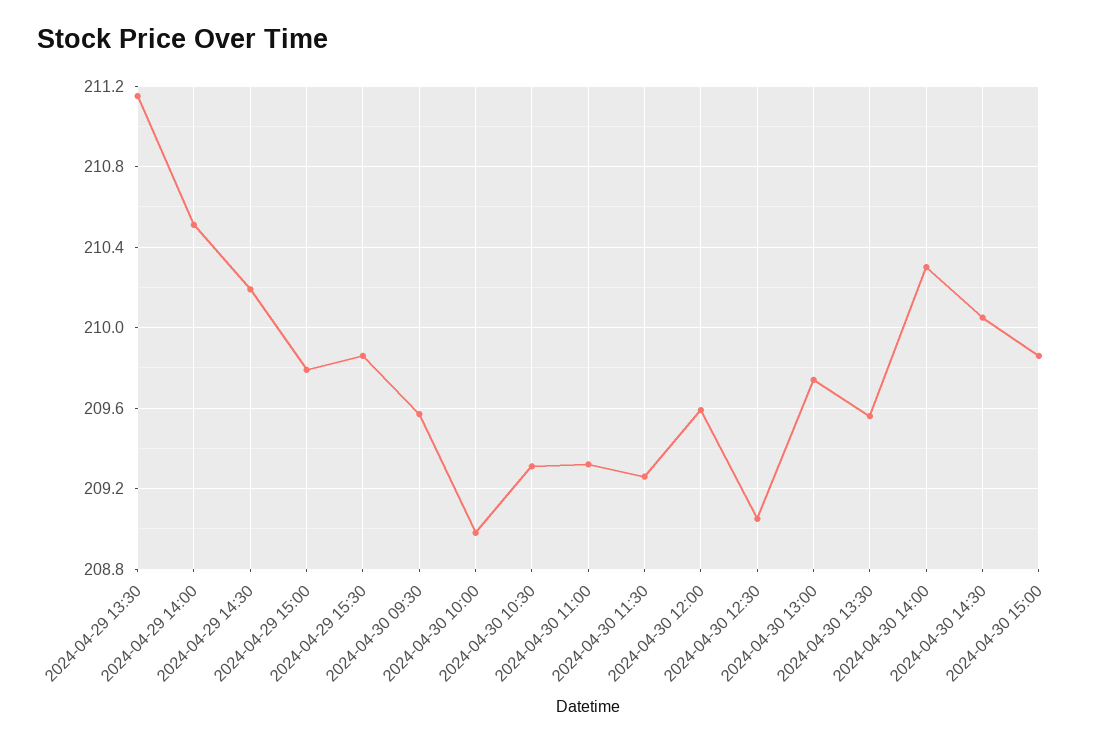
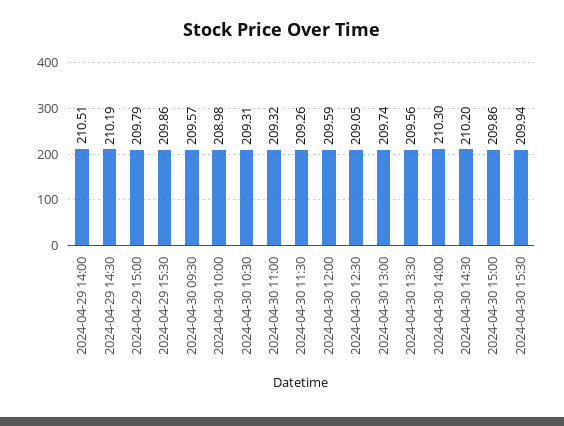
2024-04-29 13:30: 211.15 -> none
2024-04-30 14:30: 210.05 -> 210.2
2024-04-30 15:30: none -> 209.94

